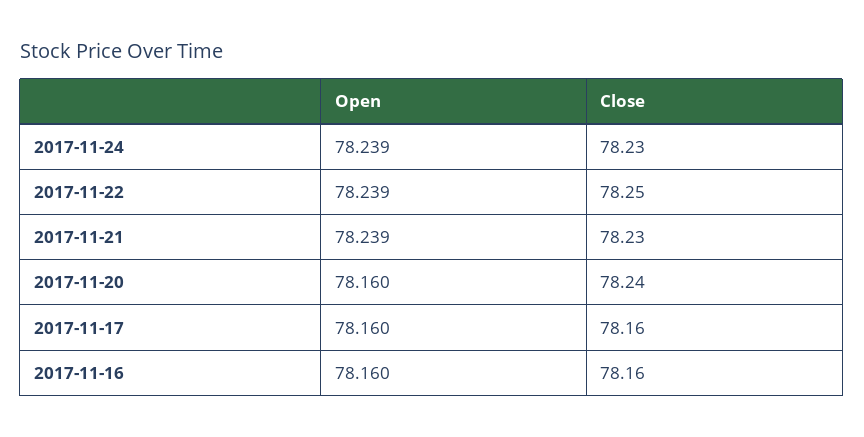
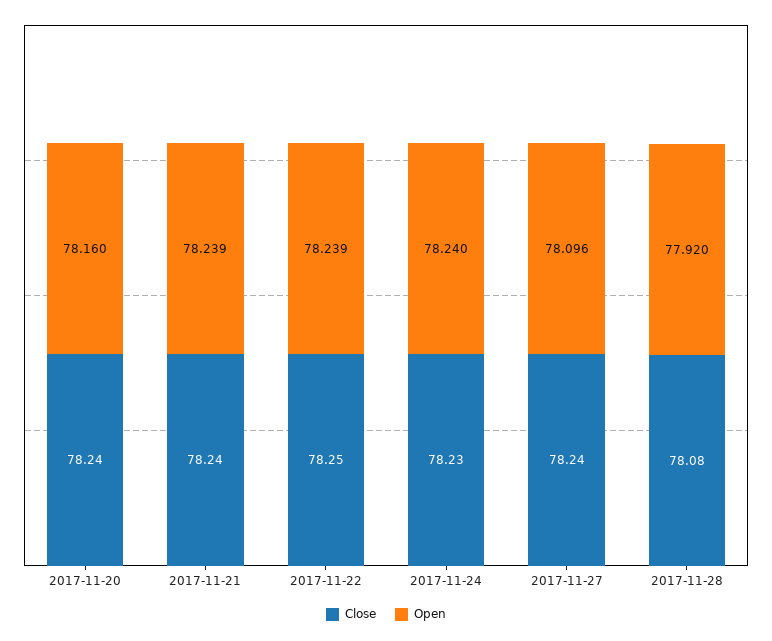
Open, 2017-11-24: 78.239 -> 78.24
Close, 2017-11-21: 78.23 -> 78.24
Open, 2017-11-17: 78.16 -> none
Close, 2017-11-17: 78.16 -> none
Open, 2017-11-16: 78.16 -> none
Close, 2017-11-16: 78.16 -> none
Close, 2017-11-27: none -> 78.24
Open, 2017-11-27: none -> 78.096
Close, 2017-11-28: none -> 78.08
Open, 2017-11-28: none -> 77.92

